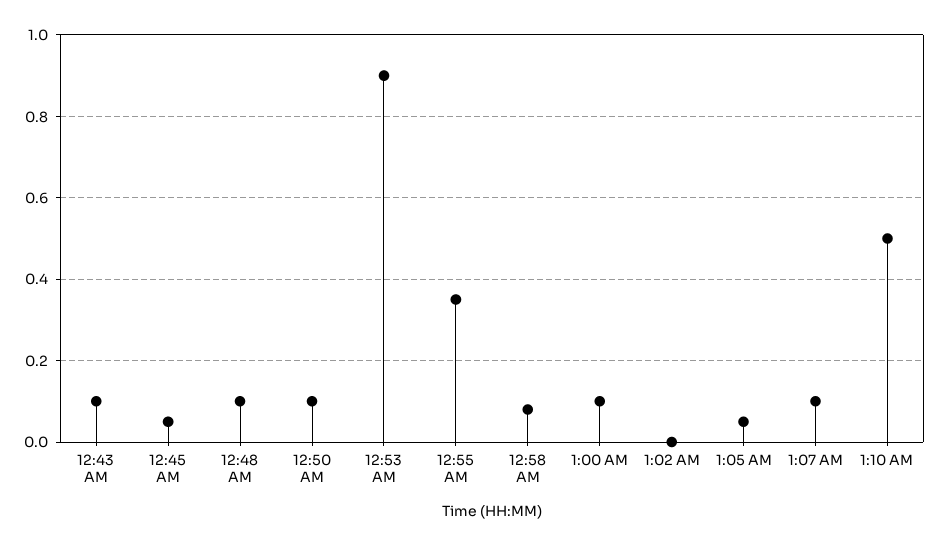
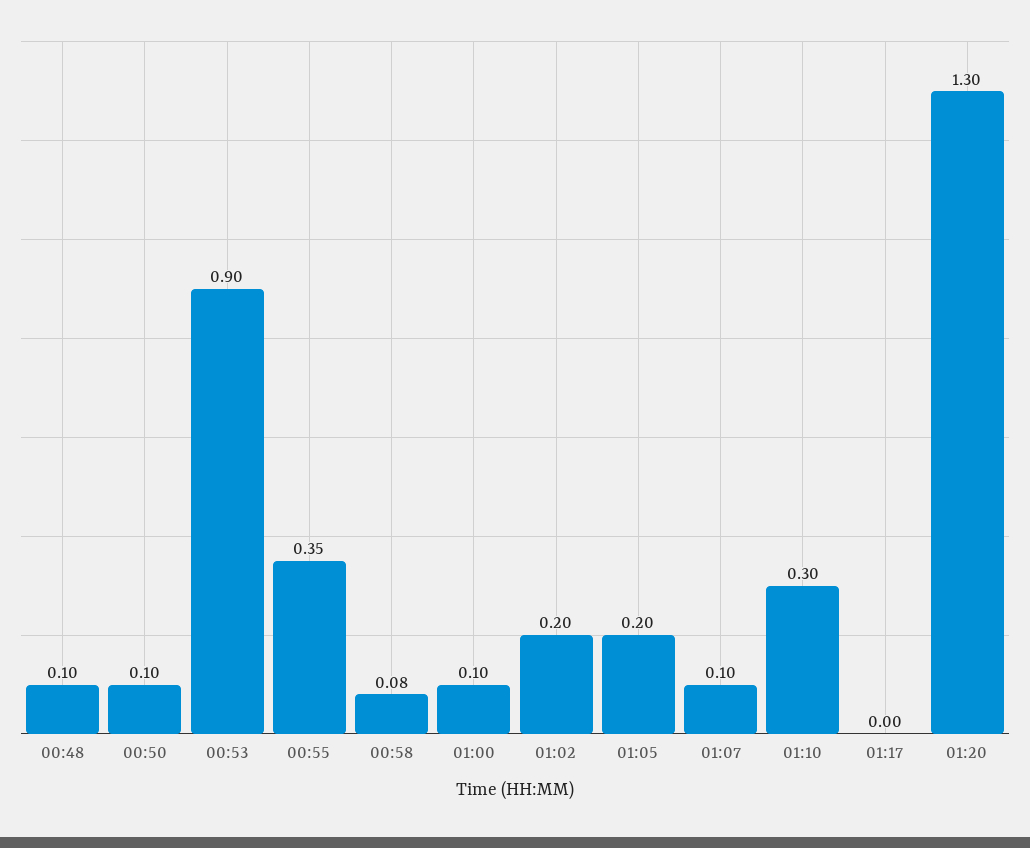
12:43 AM: 0.1 -> none
12:45 AM: 0.05 -> none
1:02 AM: 0 -> 0.2
1:05 AM: 0.05 -> 0.2
1:10 AM: 0.5 -> 0.3
01:17: none -> 0
01:20: none -> 1.3

